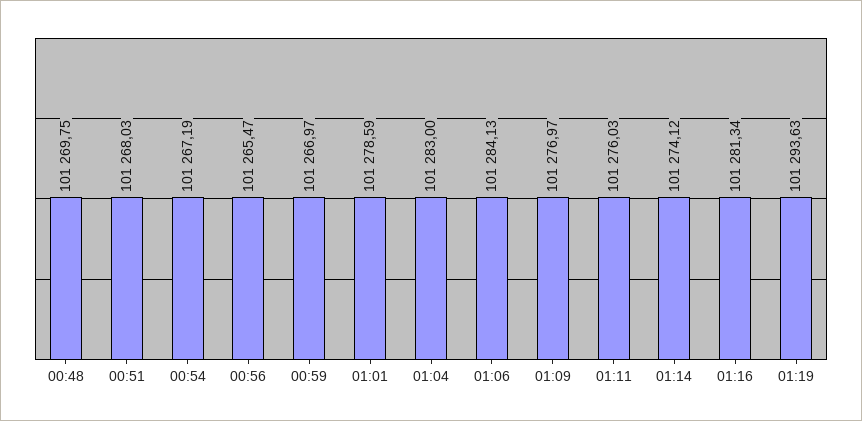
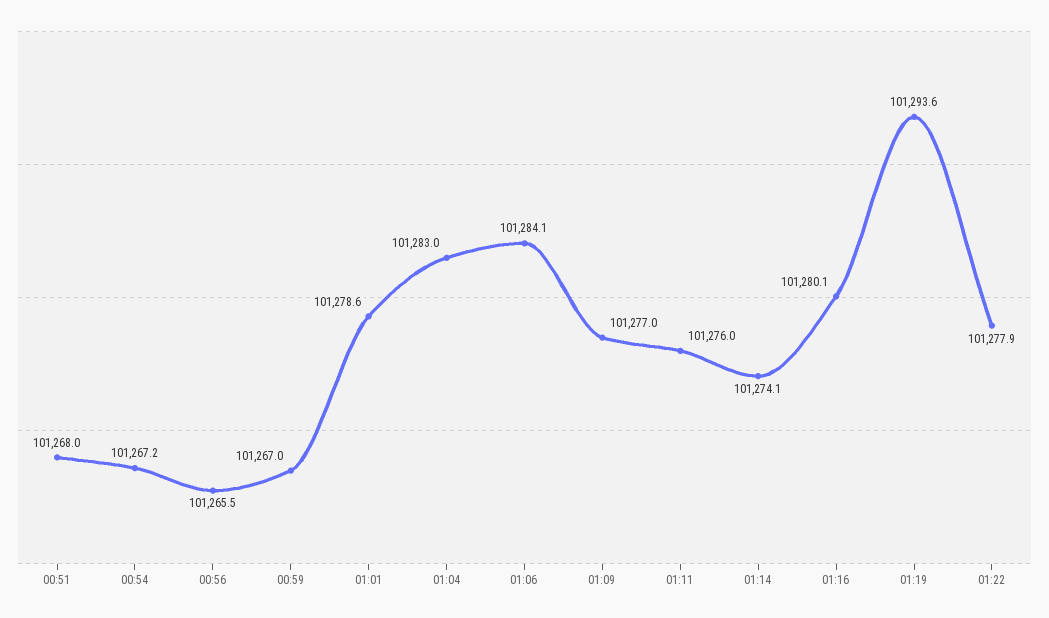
00:48: 101269.75 -> none
01:16: 101281.34 -> 101280.1
01:22: none -> 101277.9

